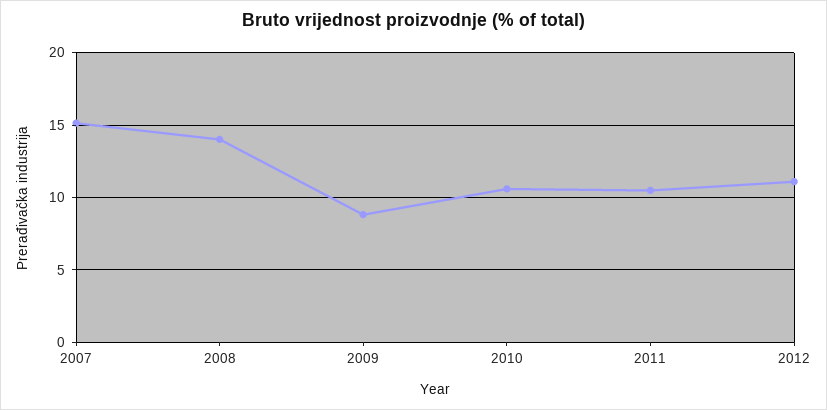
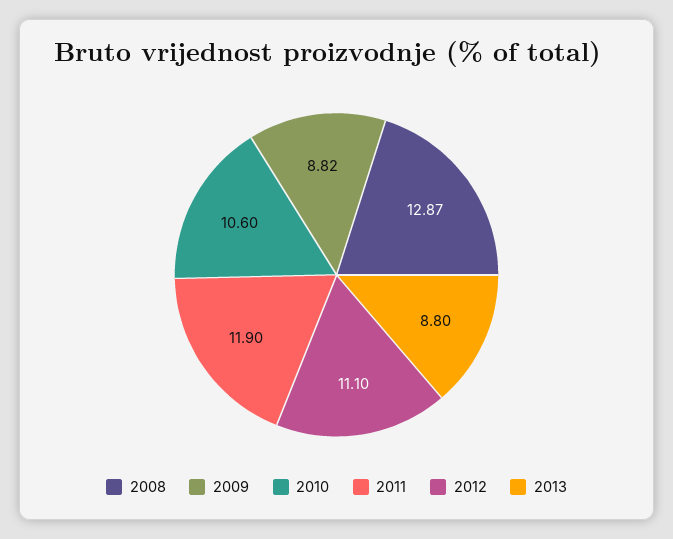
2007: 15 -> none
2008: 14 -> 12.87
2011: 10.5 -> 11.9
2013: none -> 8.8

